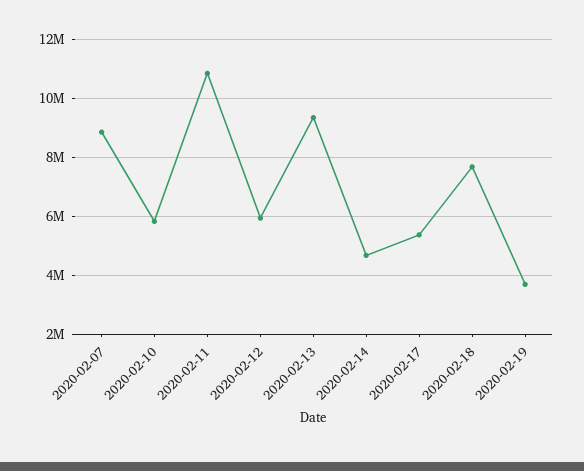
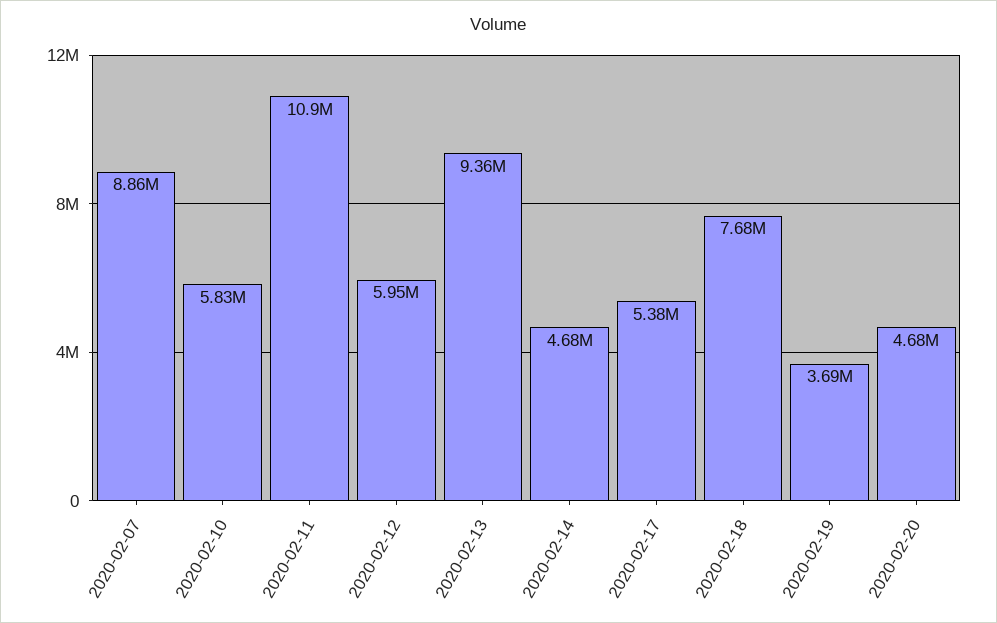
2020-02-20: none -> 4680000

